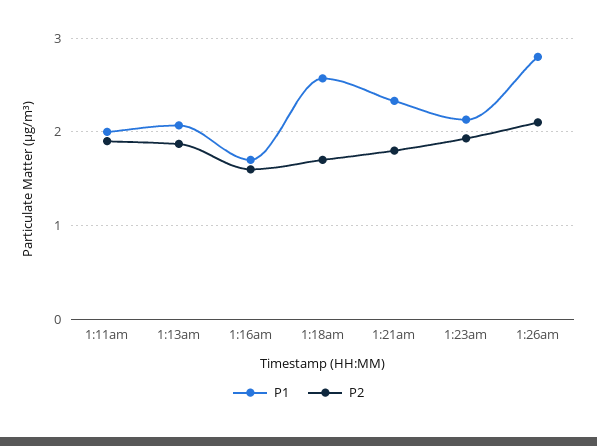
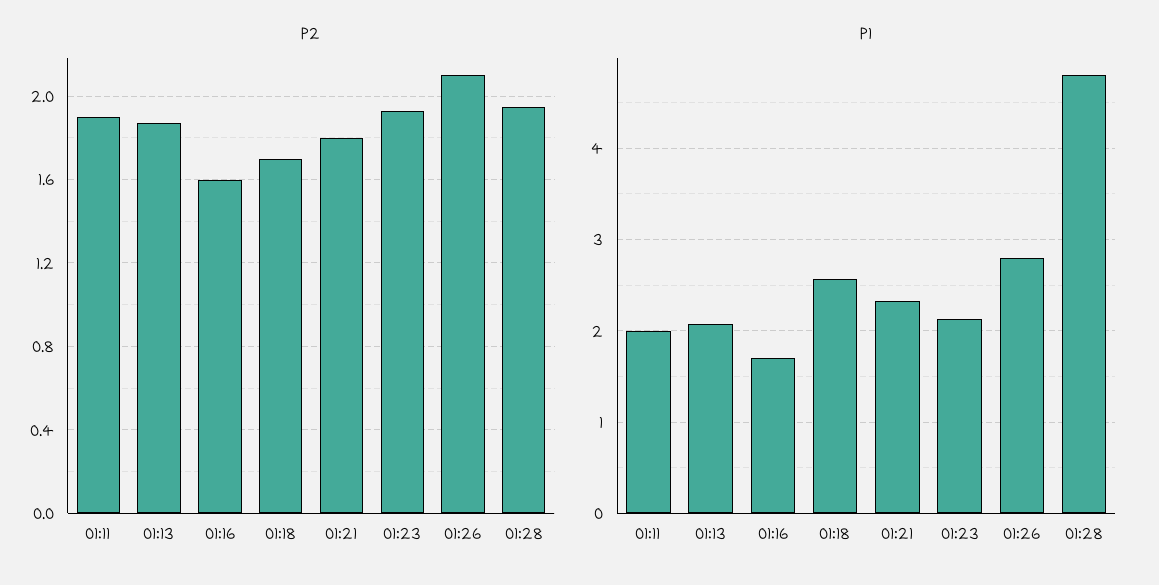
P2, 01:28: none -> 1.95
P1, 01:28: none -> 4.8

